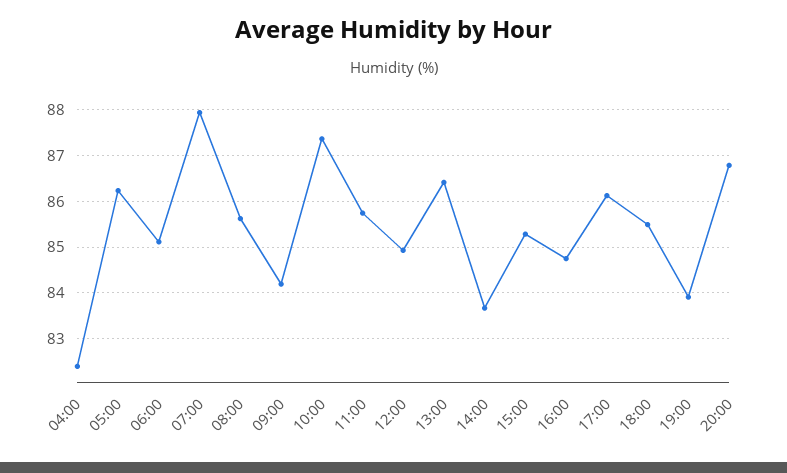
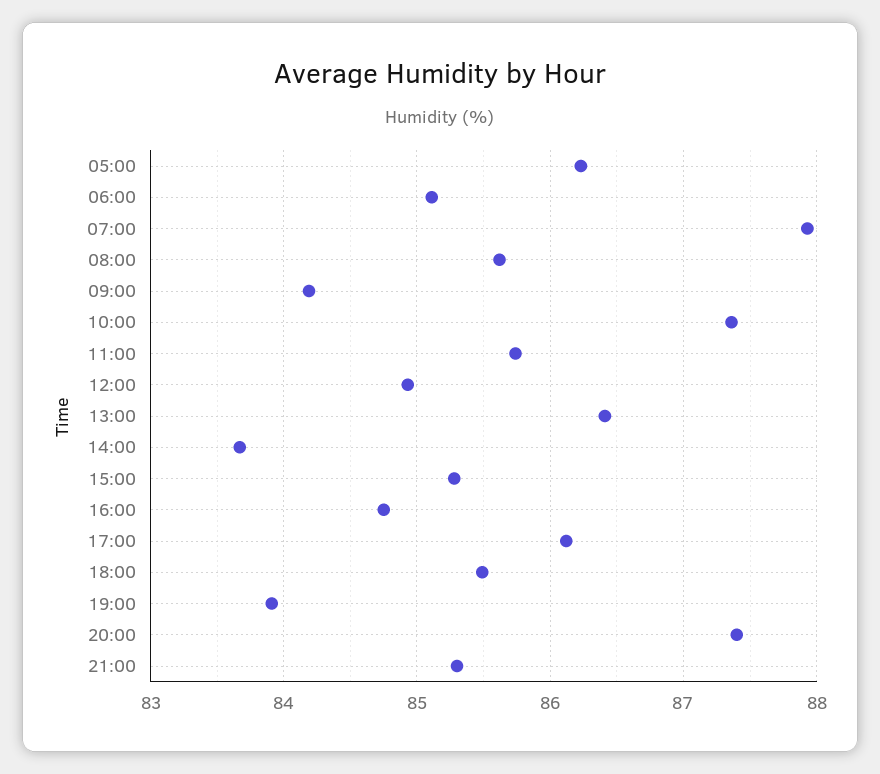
04:00: 82.4 -> none
20:00: 86.8 -> 87.4
21:00: none -> 85.3

